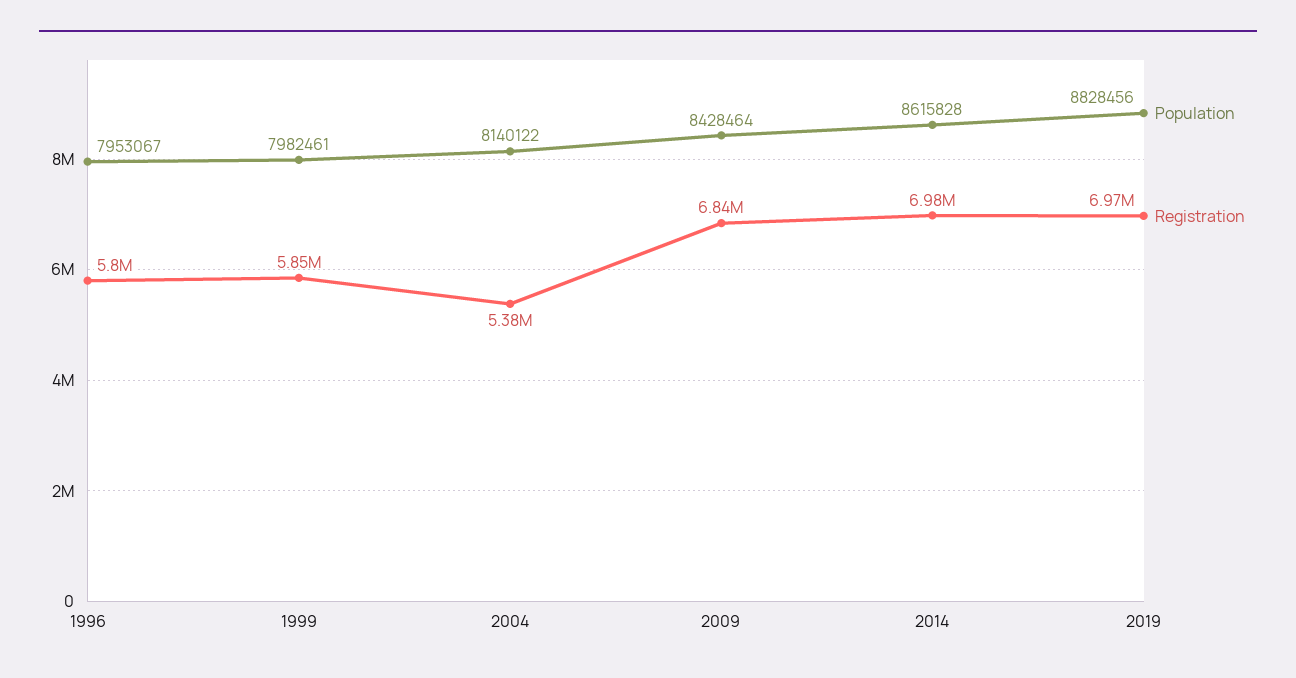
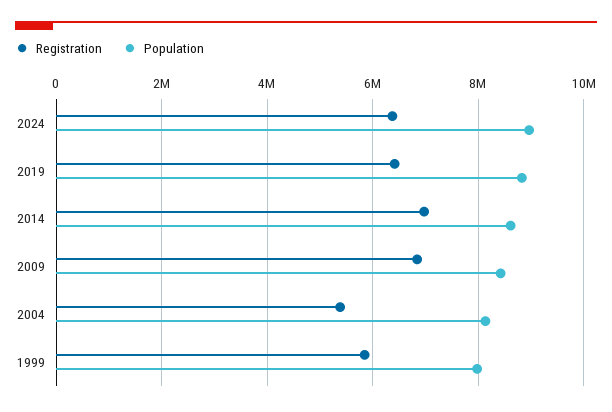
Population, 1996: 7953067 -> none
Registration, 1996: 5800000 -> none
Registration, 2019: 6970000 -> 6400000
Registration, 2024: none -> 6400000
Population, 2024: none -> 9000000

